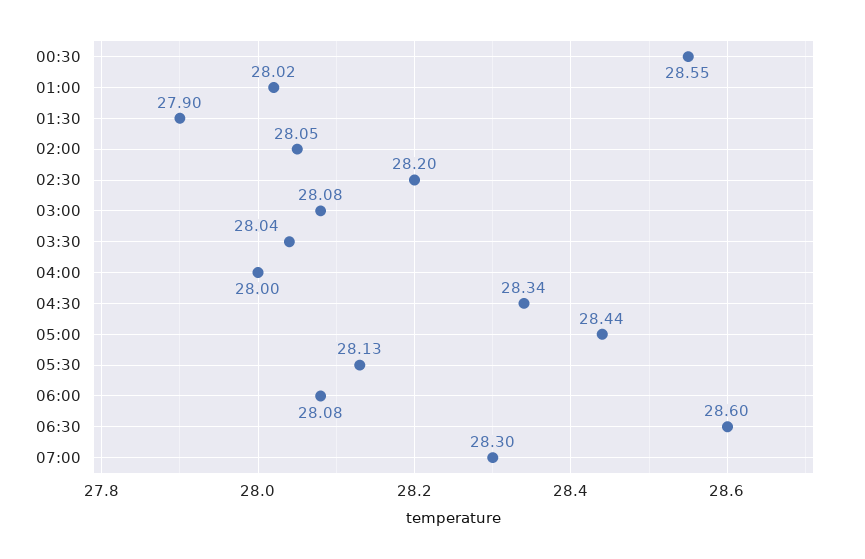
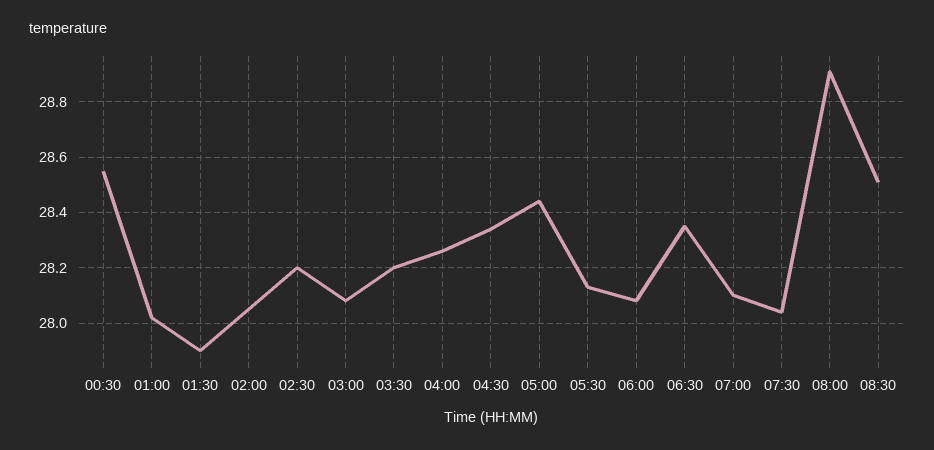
03:30: 28.04 -> 28.2
04:00: 28 -> 28.25
06:30: 28.6 -> 28.35
07:00: 28.3 -> 28.1
07:30: none -> 28.05
08:00: none -> 28.9
08:30: none -> 28.5

